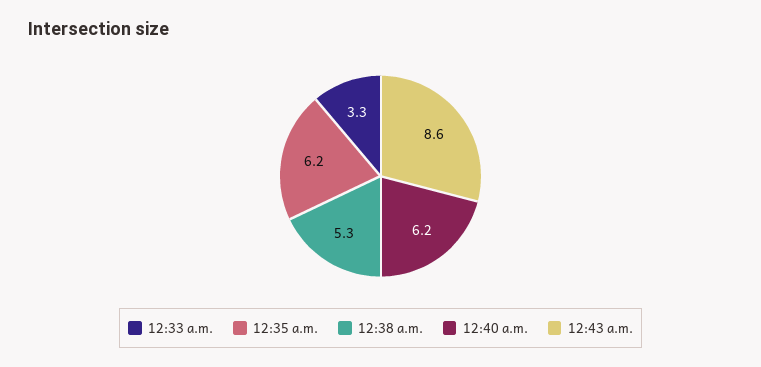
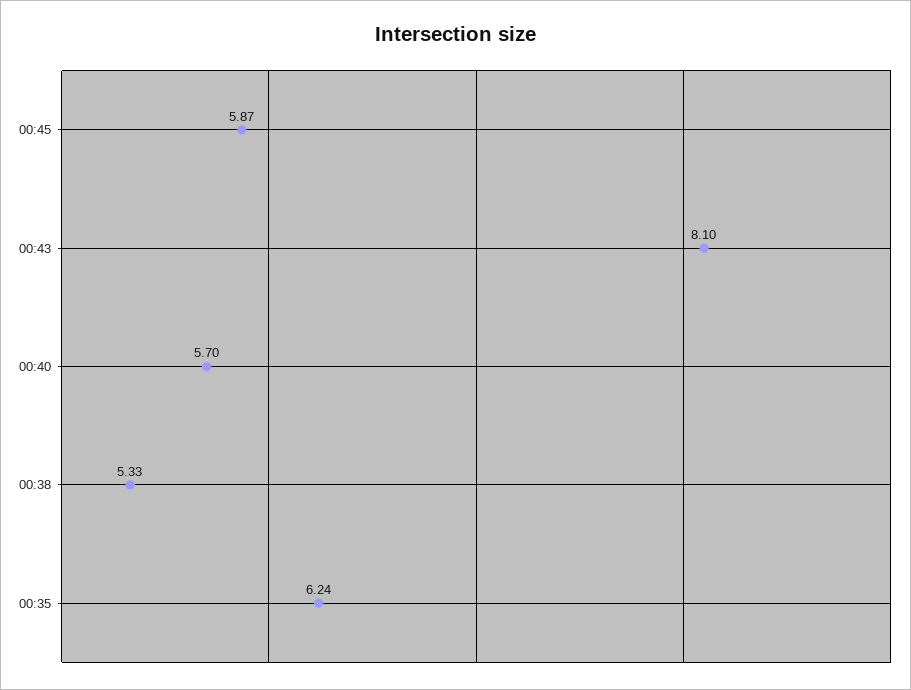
12:33 a.m.: 3.3 -> none
12:40 a.m.: 6.2 -> 5.7
12:43 a.m.: 8.6 -> 8.1
00:45: none -> 5.87

